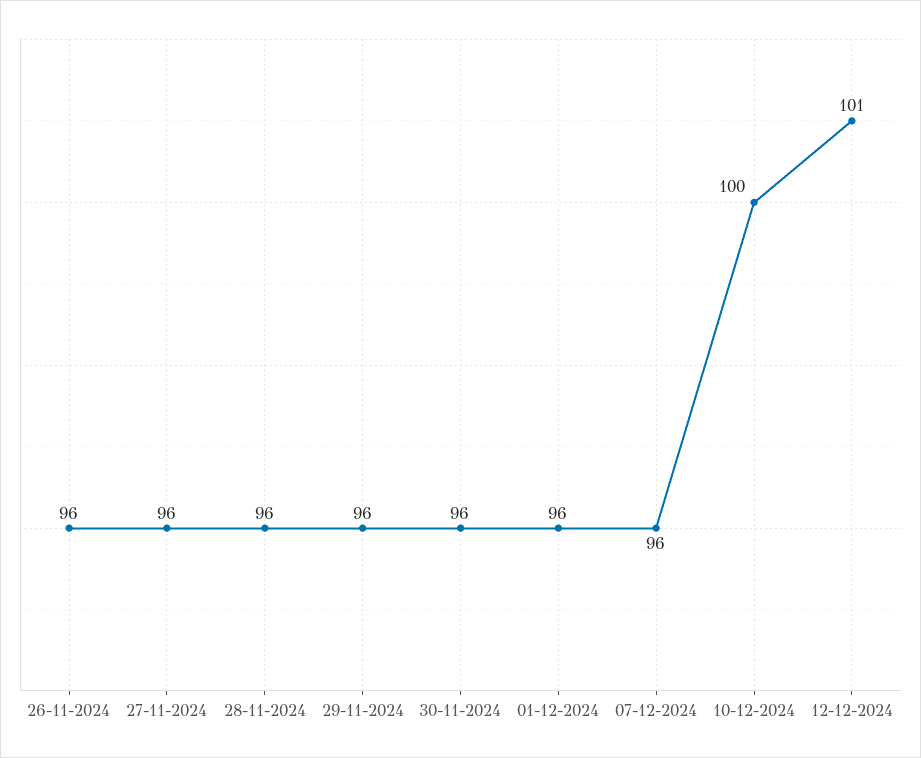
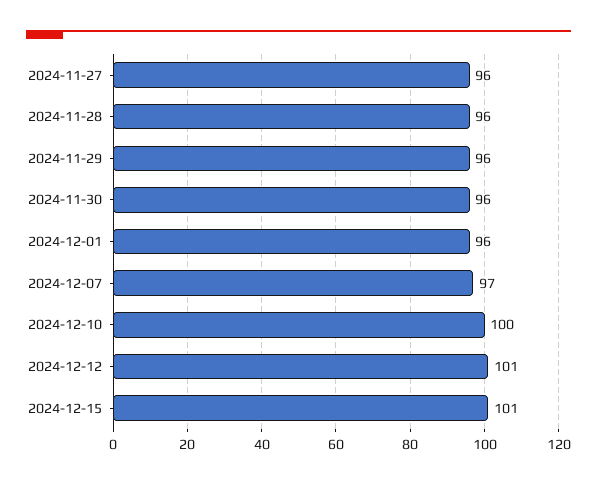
26-11-2024: 96 -> none
07-12-2024: 96 -> 97
2024-12-15: none -> 101

